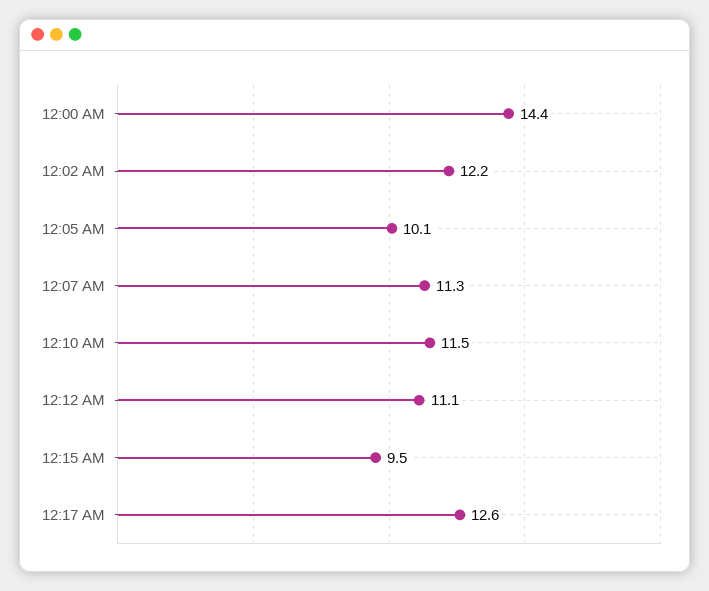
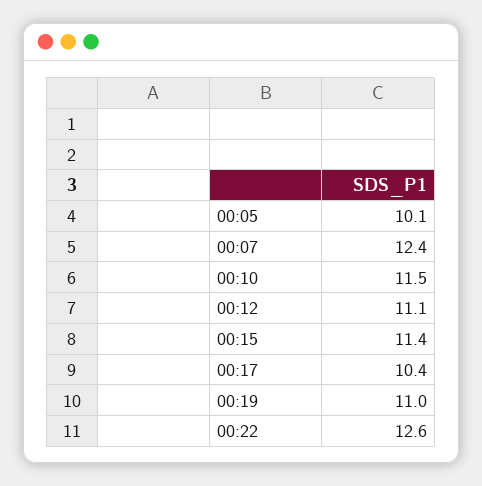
12:00 AM: 14.4 -> none
12:02 AM: 12.2 -> none
12:07 AM: 11.3 -> 12.4
12:15 AM: 9.5 -> 11.4
12:17 AM: 12.6 -> 10.4
00:19: none -> 11
00:22: none -> 12.6

